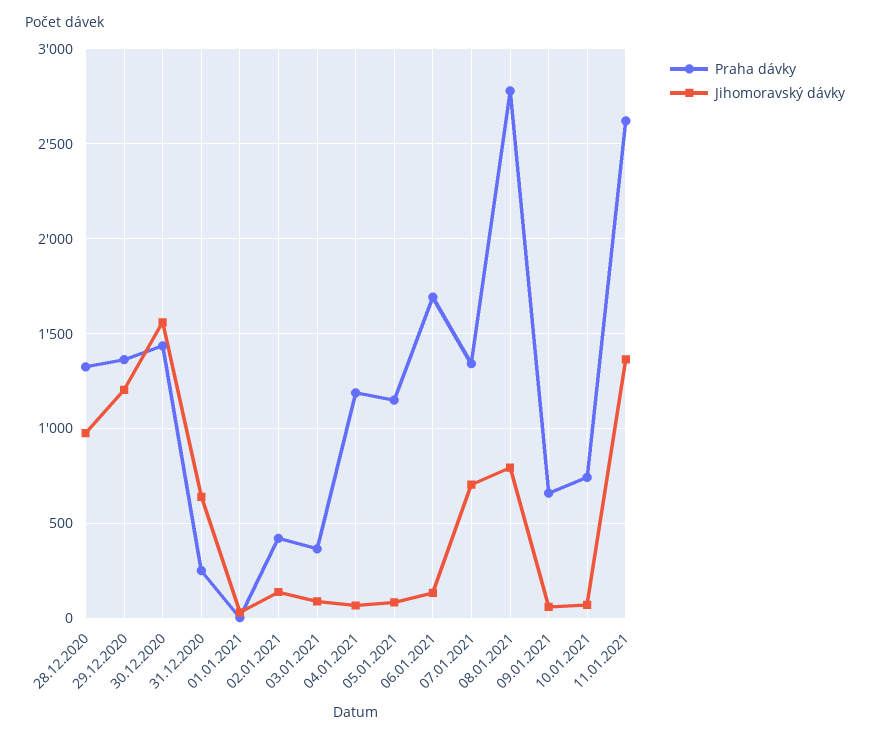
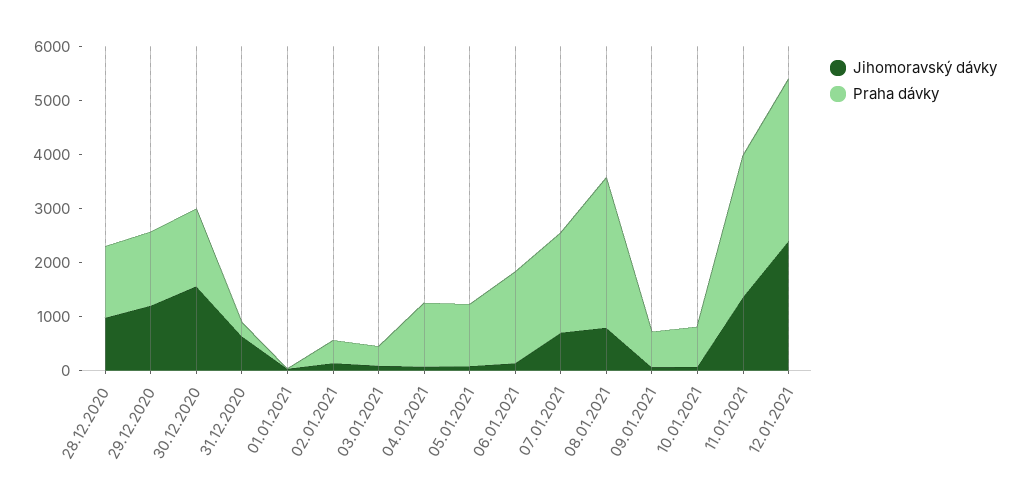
Praha dávky, 07.01.2021: 1350 -> 1800
Jihomoravský dávky, 12.01.2021: none -> 2400
Praha dávky, 12.01.2021: none -> 3000

